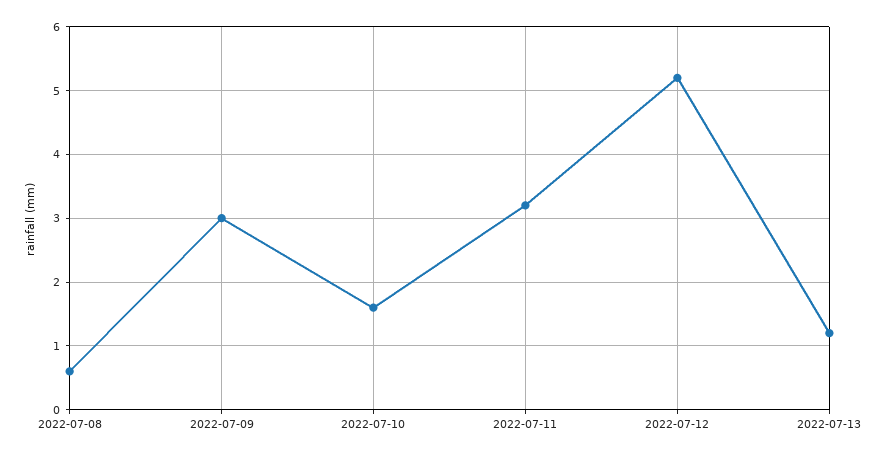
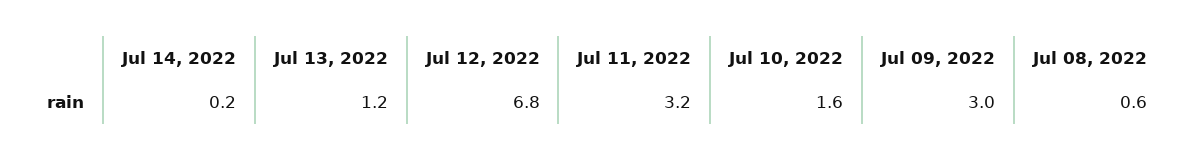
2022-07-12: 5.2 -> 6.8
Jul 14, 2022: none -> 0.2

